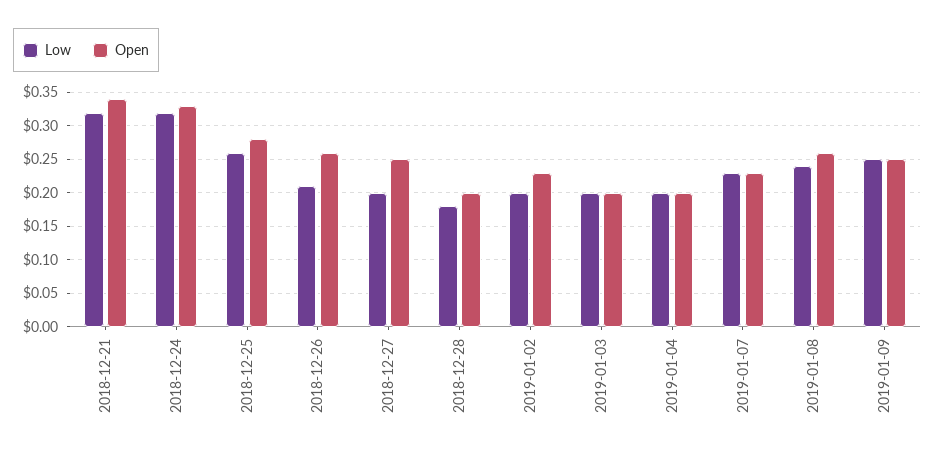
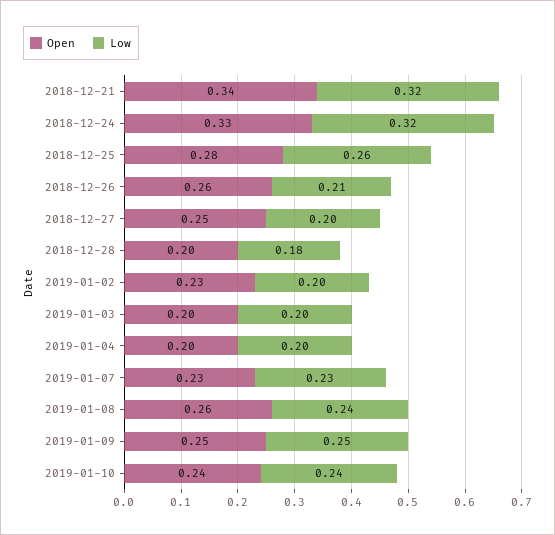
Open, 2019-01-10: none -> 0.24
Low, 2019-01-10: none -> 0.24

